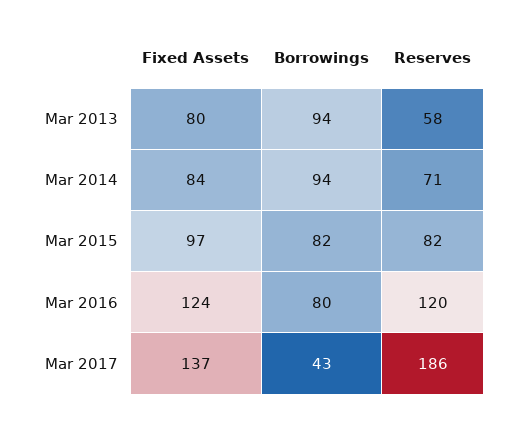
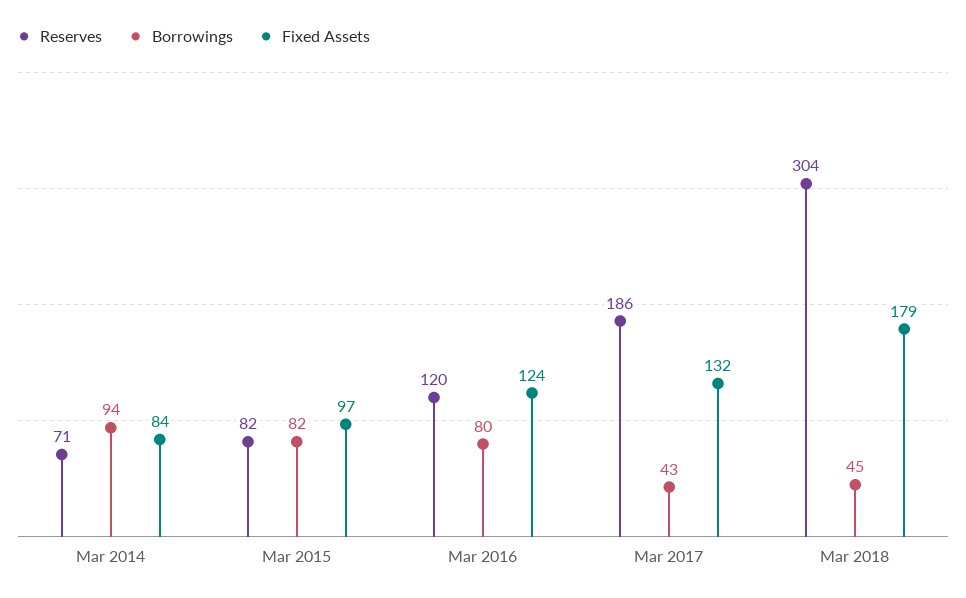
Fixed Assets, Mar 2013: 80 -> none
Borrowings, Mar 2013: 94 -> none
Reserves, Mar 2013: 58 -> none
Fixed Assets, Mar 2017: 137 -> 132
Reserves, Mar 2018: none -> 304
Borrowings, Mar 2018: none -> 45
Fixed Assets, Mar 2018: none -> 179

